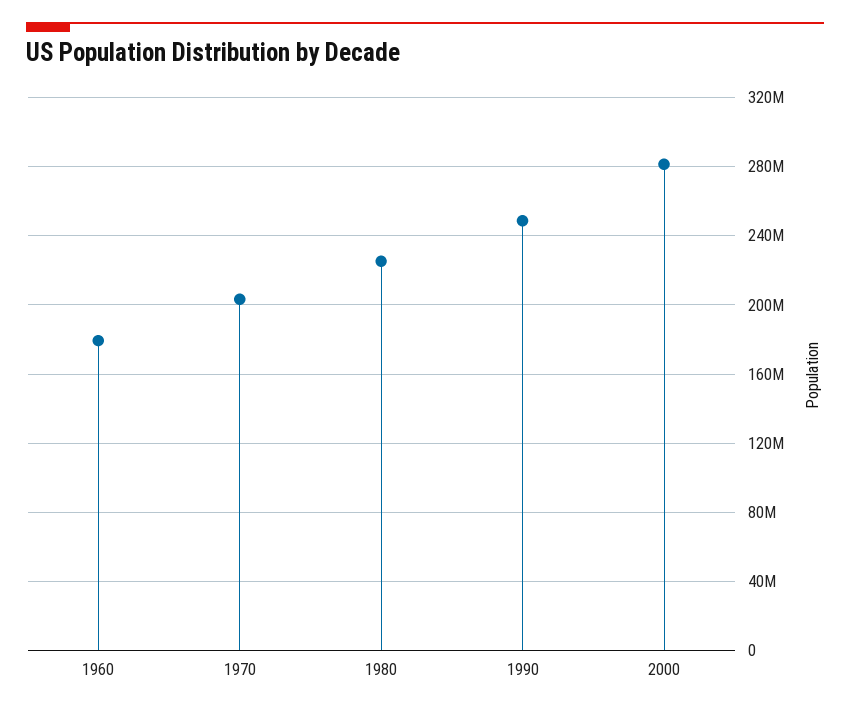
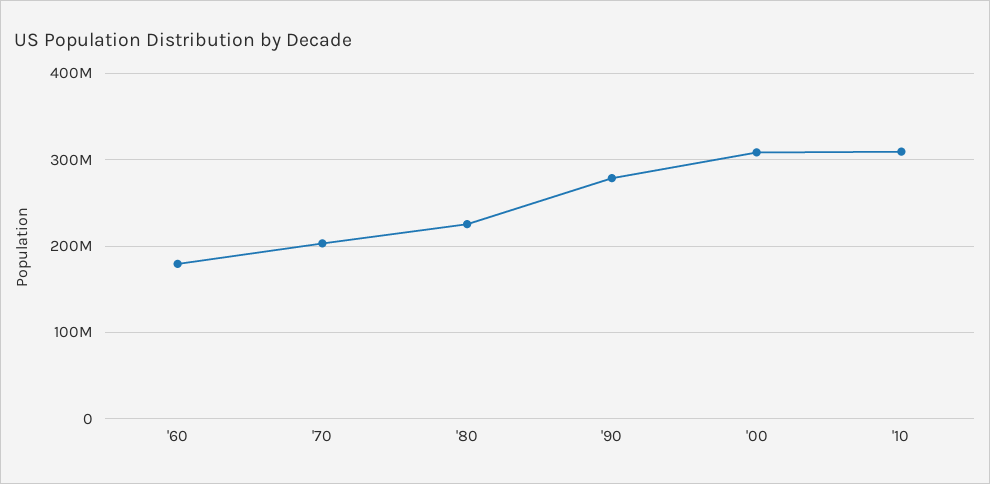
1990: 250000000 -> 280000000
2000: 280000000 -> 310000000
'10: none -> 310000000

